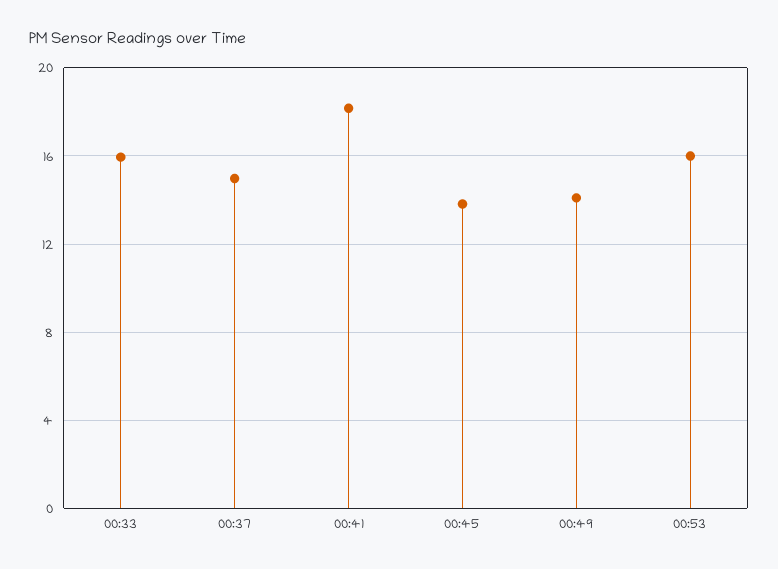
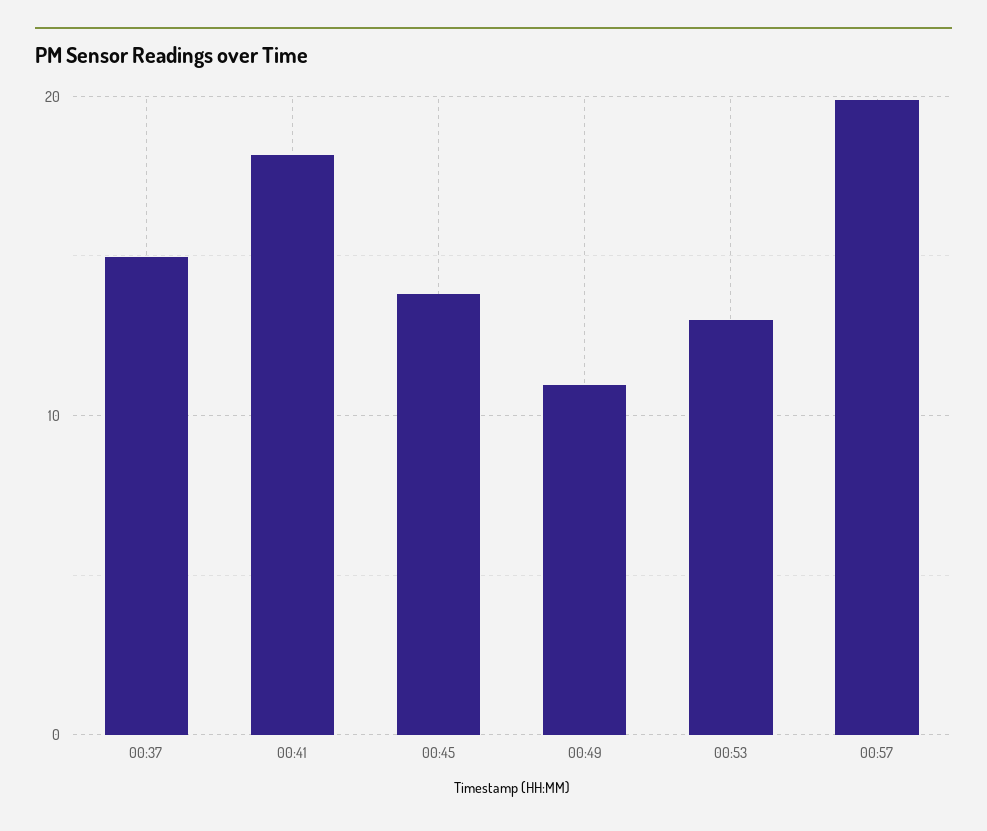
00:33: 16 -> none
00:49: 14 -> 11
00:53: 16 -> 13
00:57: none -> 20

